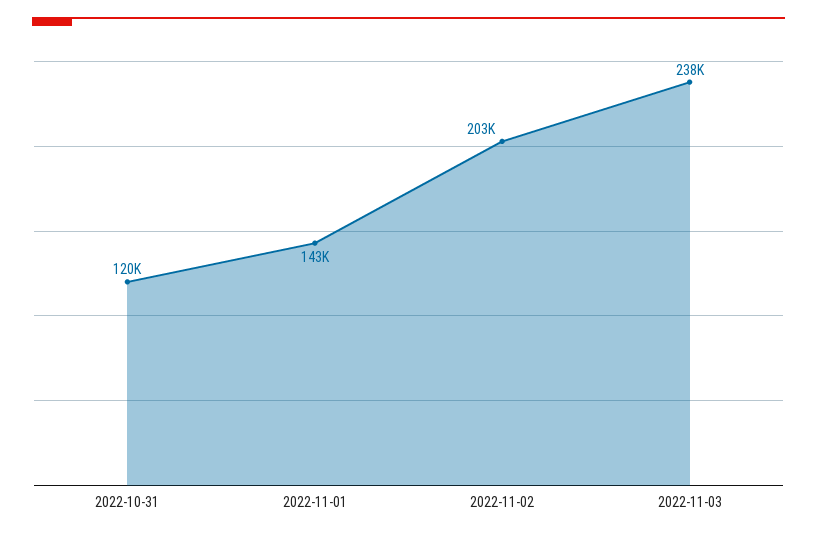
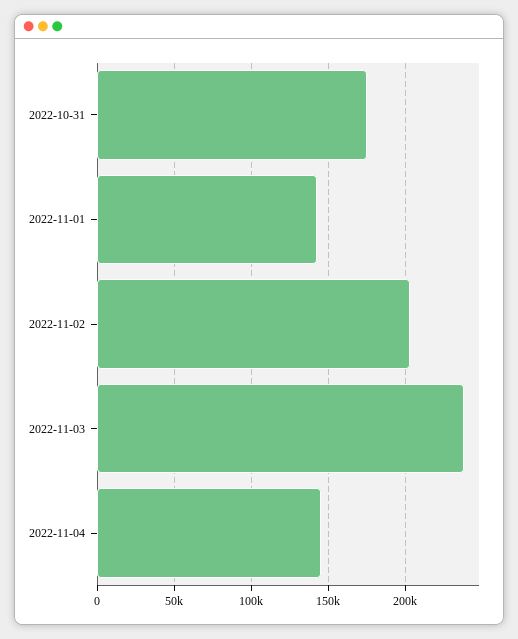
2022-10-31: 120000 -> 175000
2022-11-04: none -> 145000

